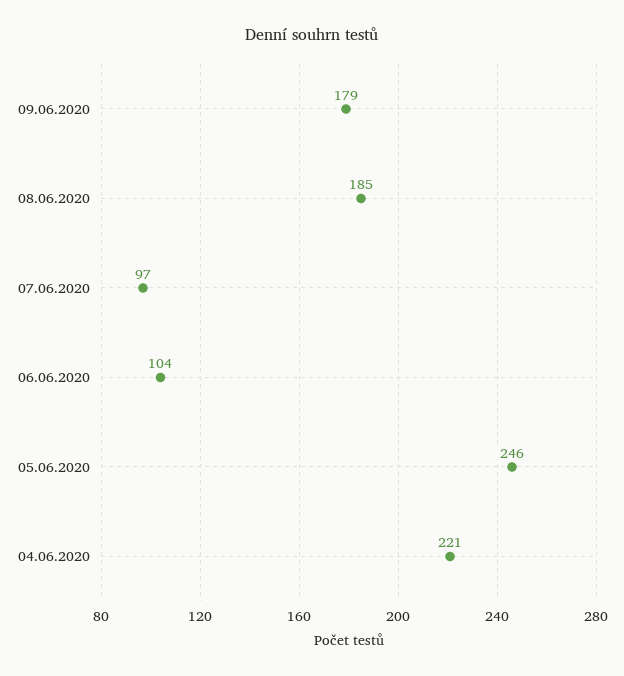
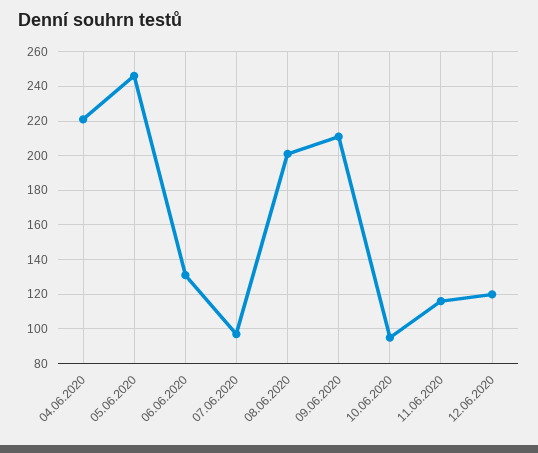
09.06.2020: 179 -> 210
08.06.2020: 185 -> 200
06.06.2020: 104 -> 130
10.06.2020: none -> 95
11.06.2020: none -> 115
12.06.2020: none -> 120

